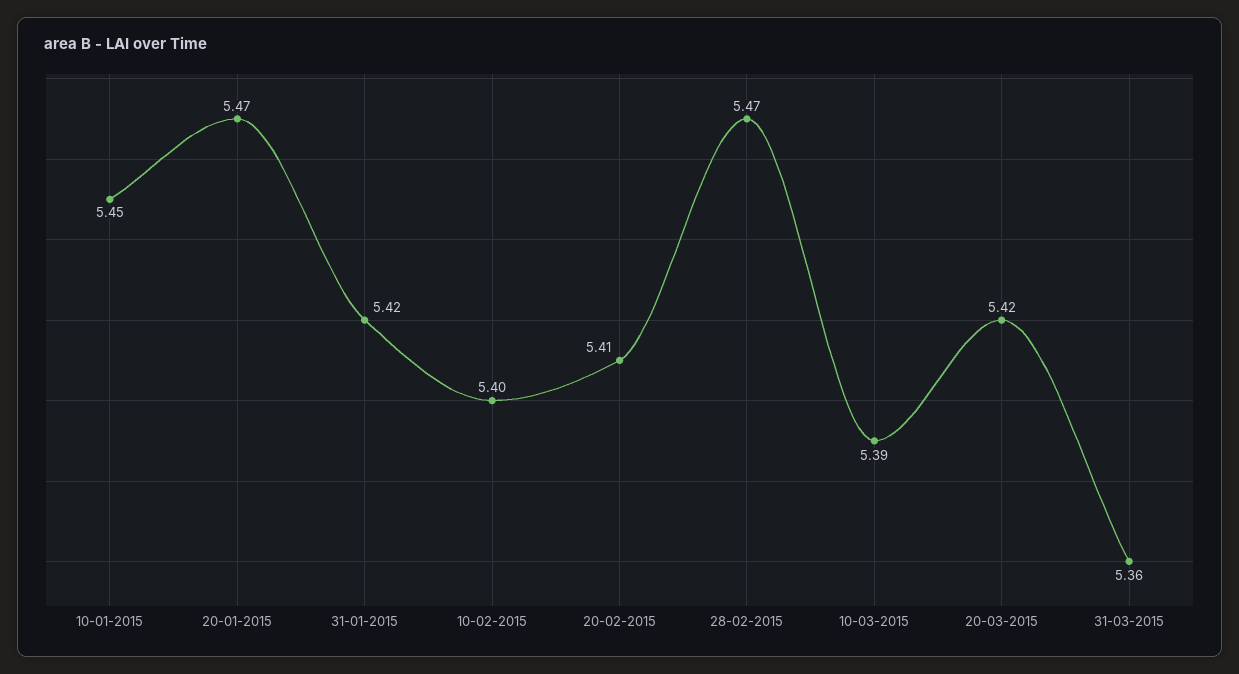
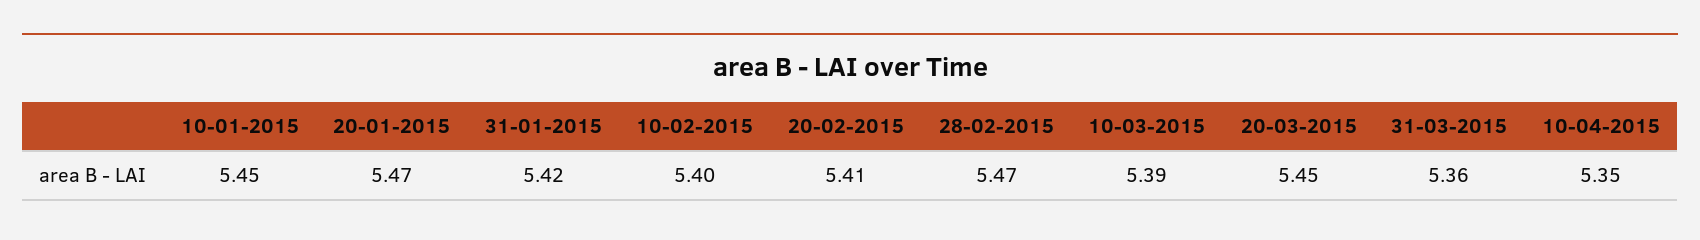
20-03-2015: 5.42 -> 5.45
10-04-2015: none -> 5.35

